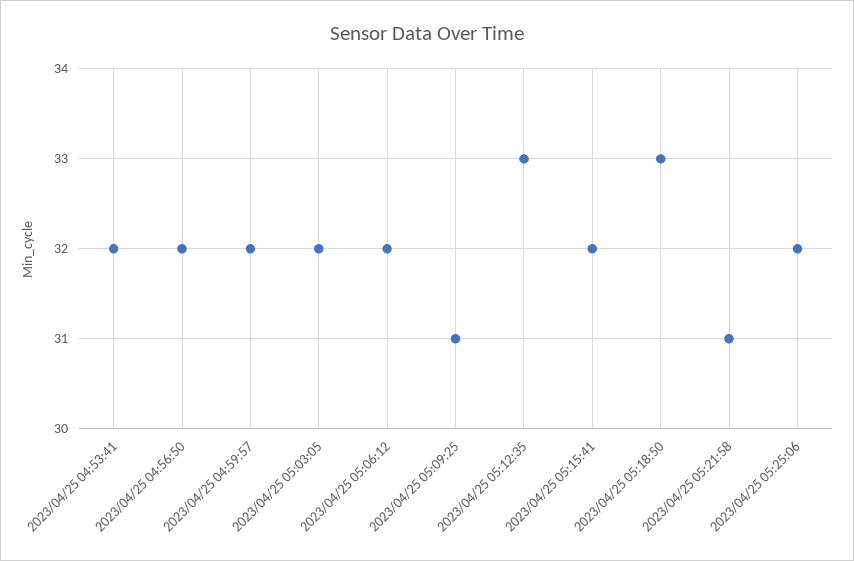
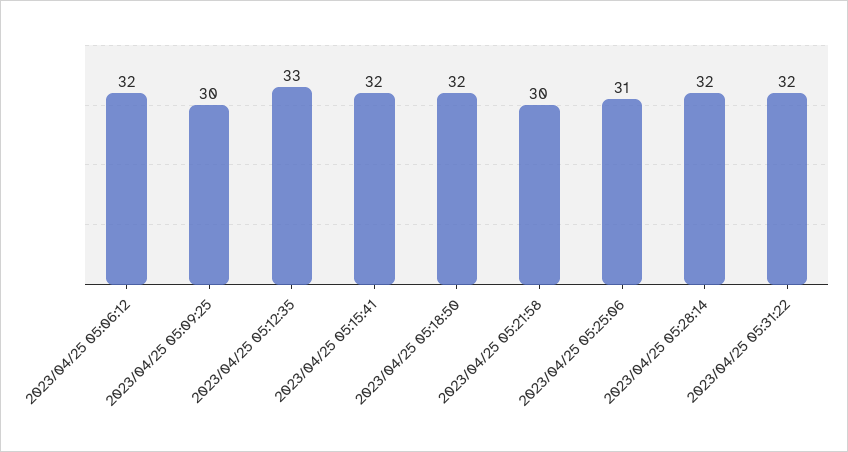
2023/04/25 04:53:41: 32 -> none
2023/04/25 04:56:50: 32 -> none
2023/04/25 04:59:57: 32 -> none
2023/04/25 05:03:05: 32 -> none
2023/04/25 05:09:25: 31 -> 30
2023/04/25 05:18:50: 33 -> 32
2023/04/25 05:21:58: 31 -> 30
2023/04/25 05:25:06: 32 -> 31
2023/04/25 05:28:14: none -> 32
2023/04/25 05:31:22: none -> 32

